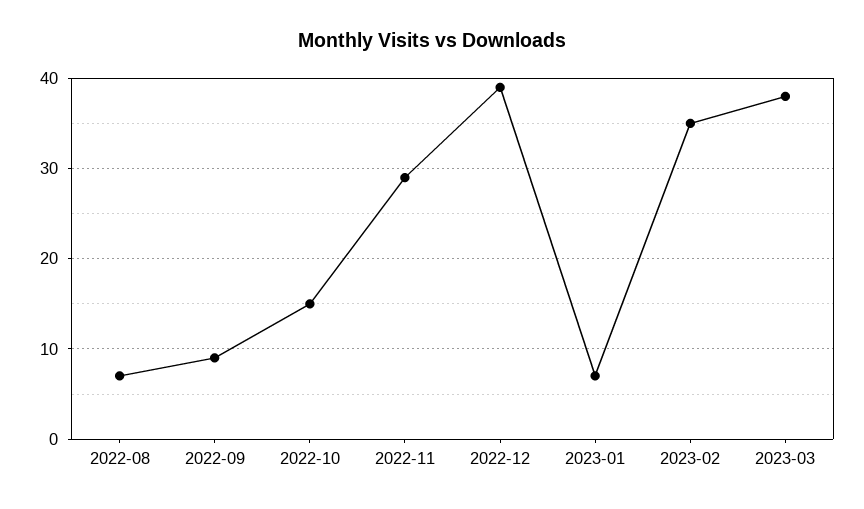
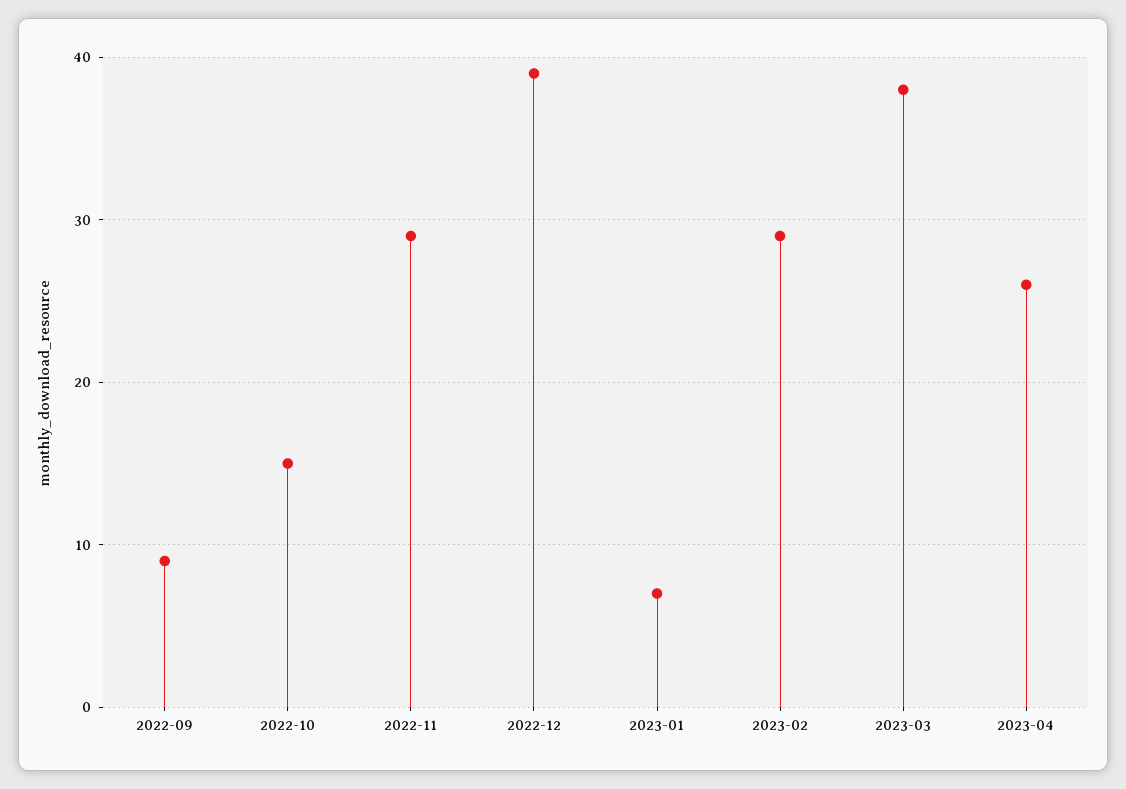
2022-08: 7 -> none
2023-02: 35 -> 29
2023-04: none -> 26

